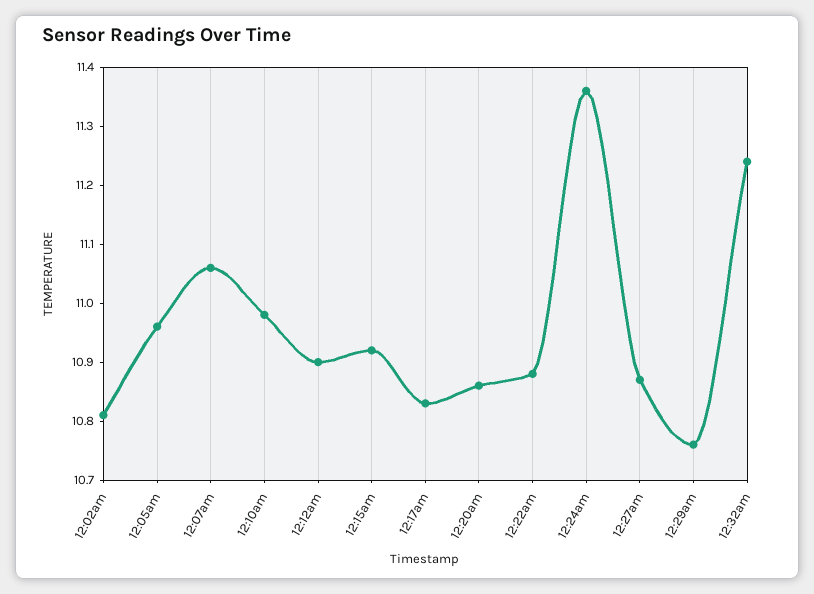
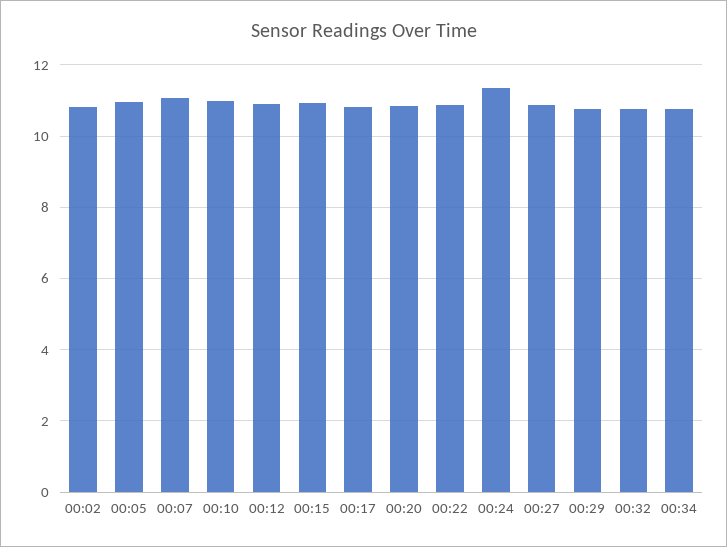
12:32am: 11.25 -> 10.8
00:34: none -> 10.8

